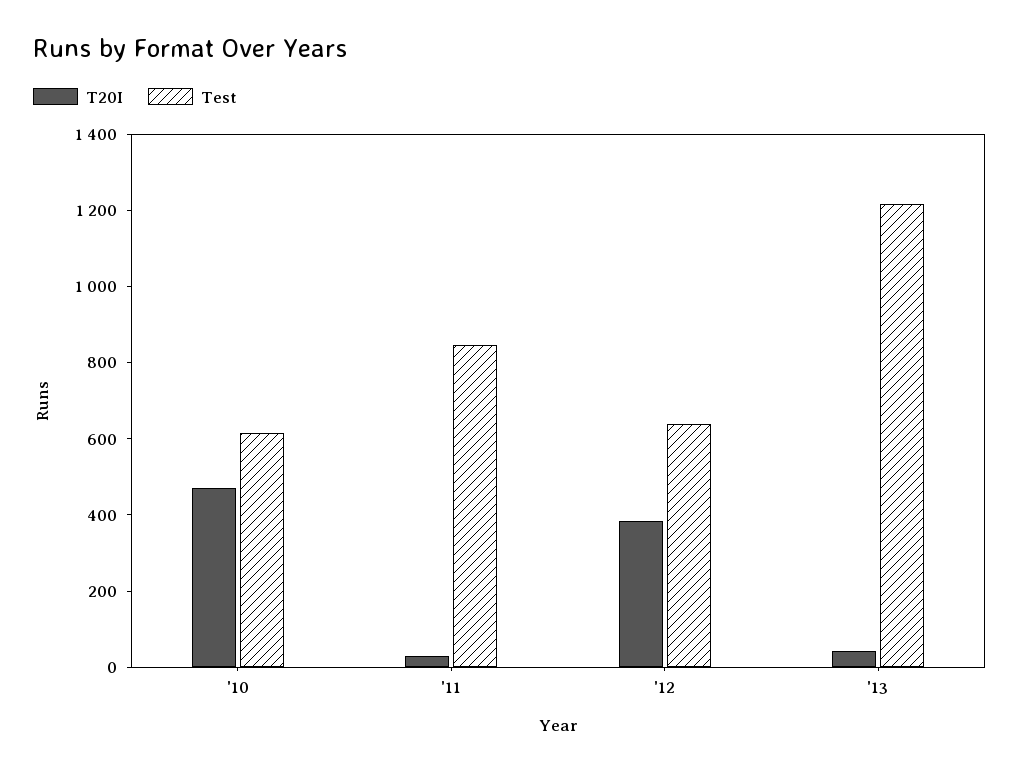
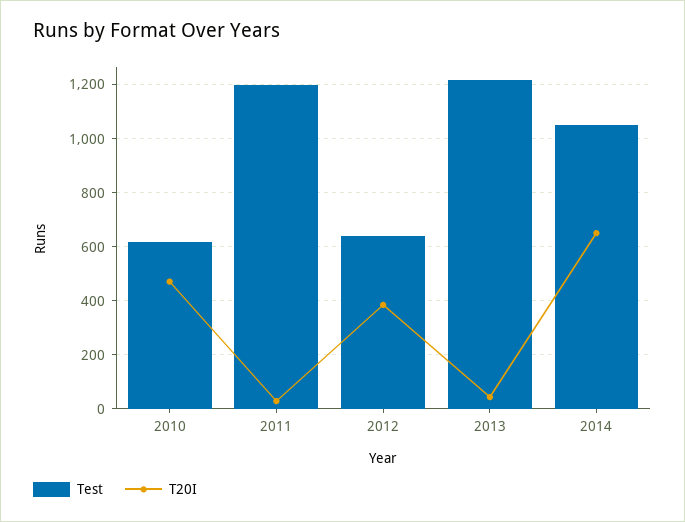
Test, '11: 850 -> 1200
Test, 2014: none -> 1050
T20I, 2014: none -> 650

